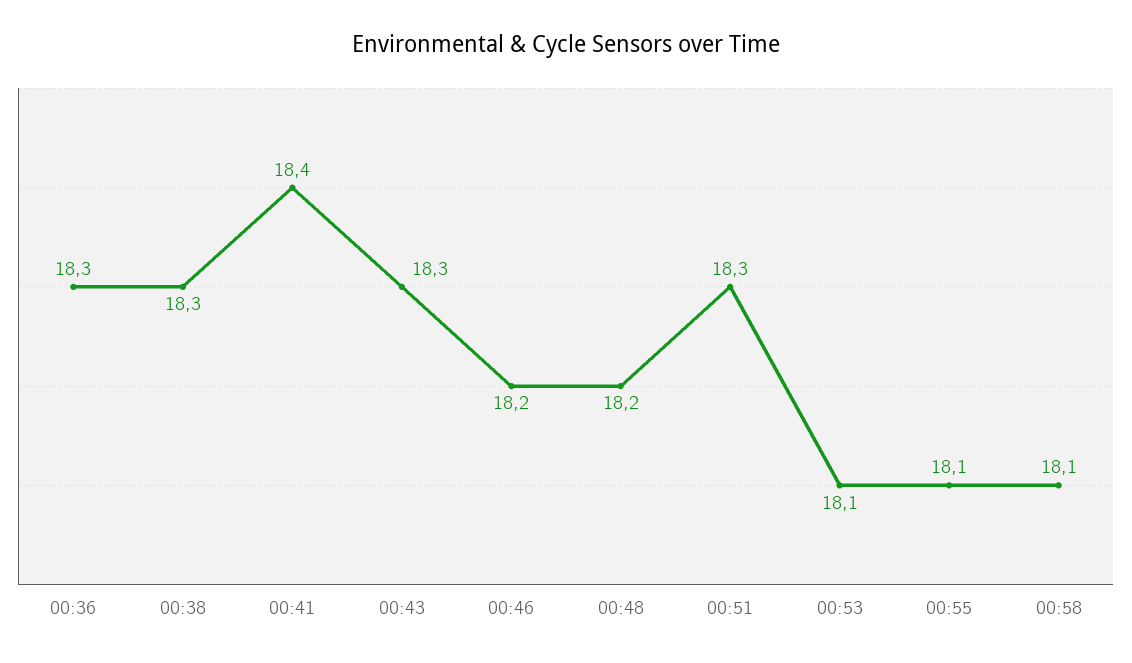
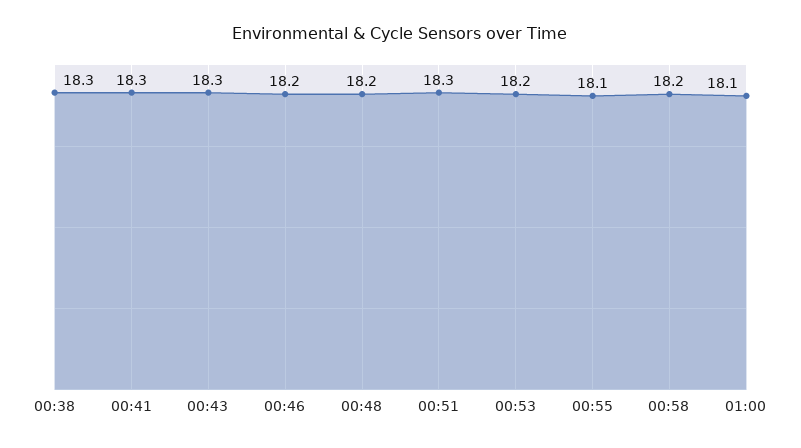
00:36: 18.3 -> none
00:41: 18.4 -> 18.3
00:53: 18.1 -> 18.2
00:58: 18.1 -> 18.2
01:00: none -> 18.1

